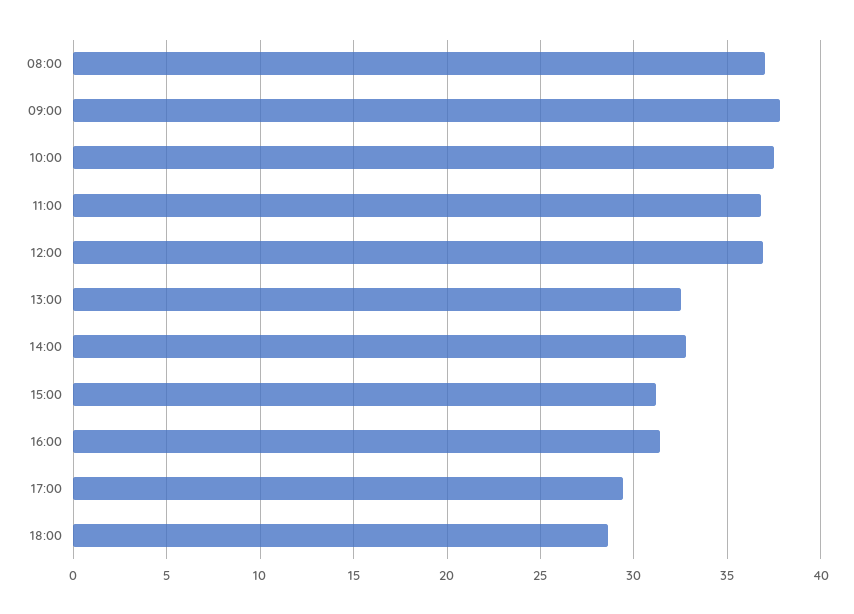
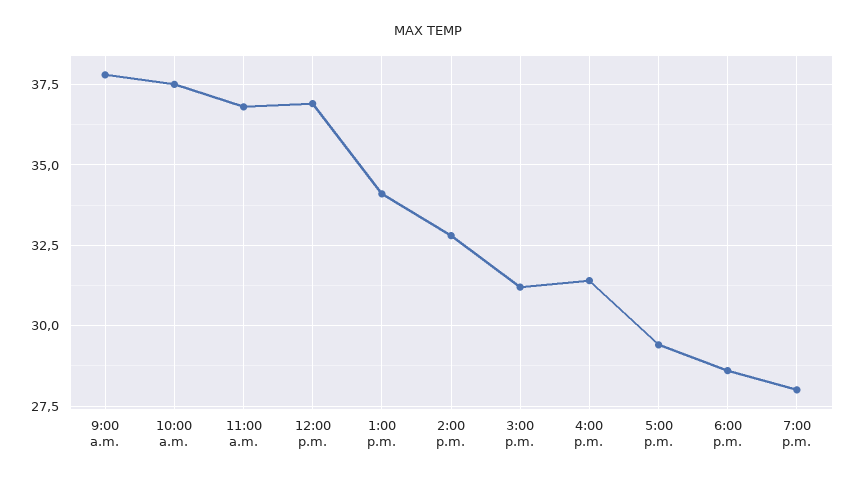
08:00: 37 -> none
13:00: 32.5 -> 34
7:00 p.m.: none -> 28

